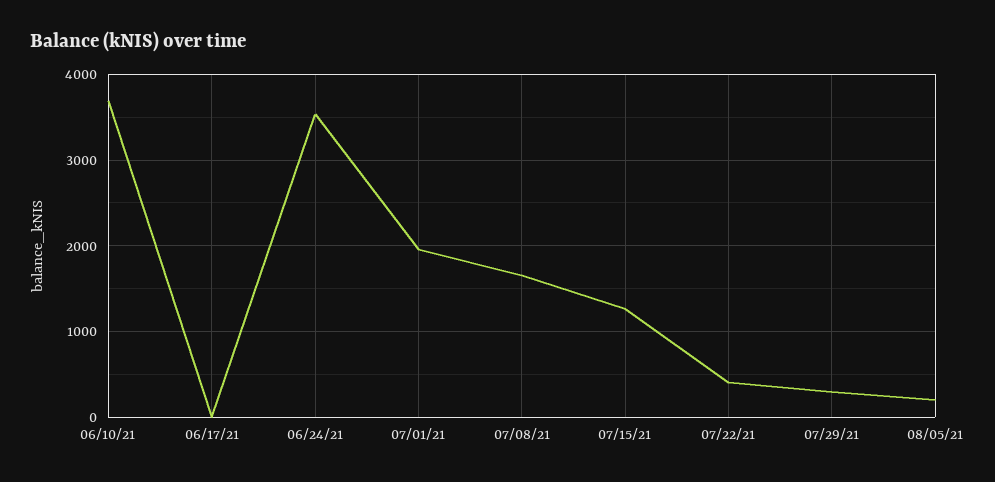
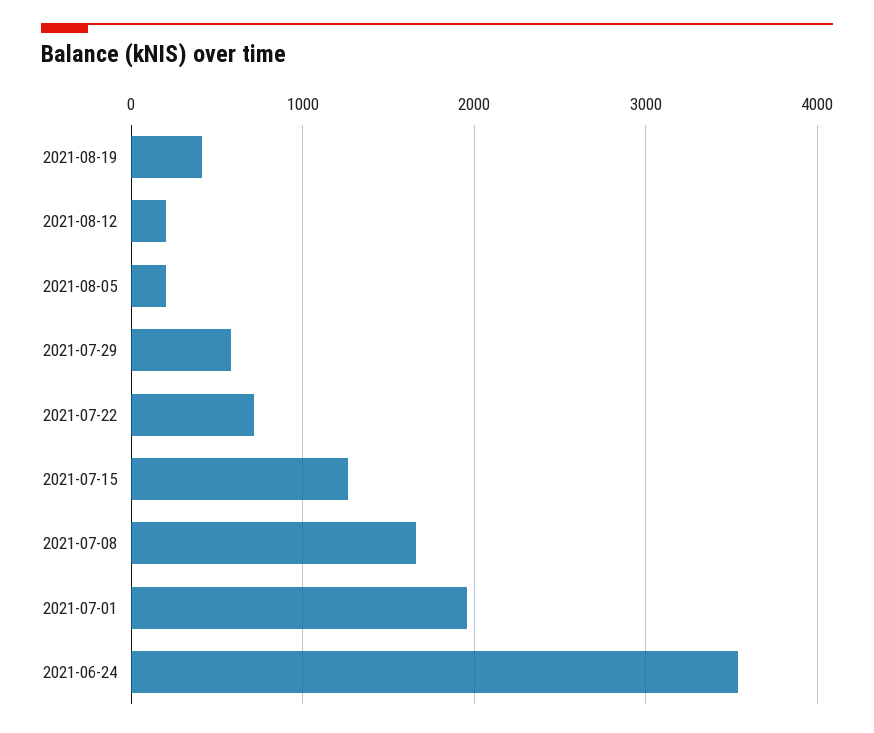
06/10/21: 3700 -> none
06/17/21: 0 -> none
07/22/21: 400 -> 700
07/29/21: 300 -> 600
2021-08-19: none -> 400
2021-08-12: none -> 200

